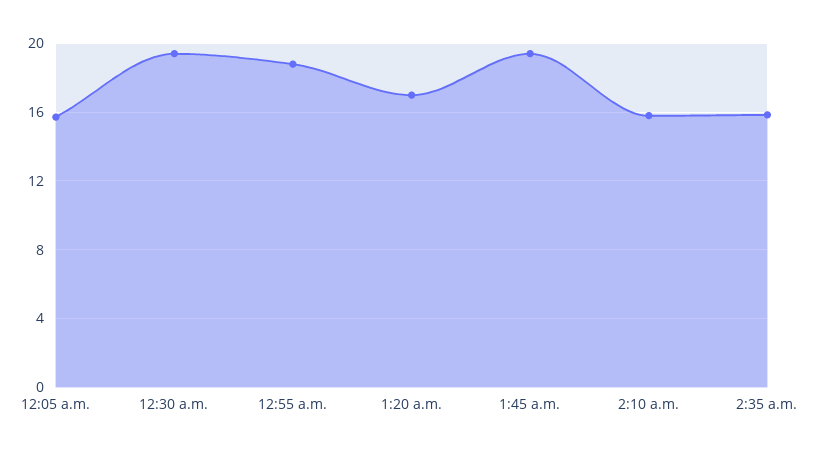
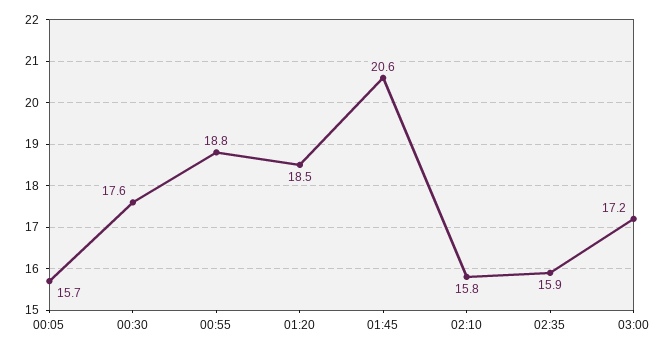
12:30 a.m.: 19.5 -> 17.6
1:20 a.m.: 17 -> 18.5
1:45 a.m.: 19.5 -> 20.6
03:00: none -> 17.2

